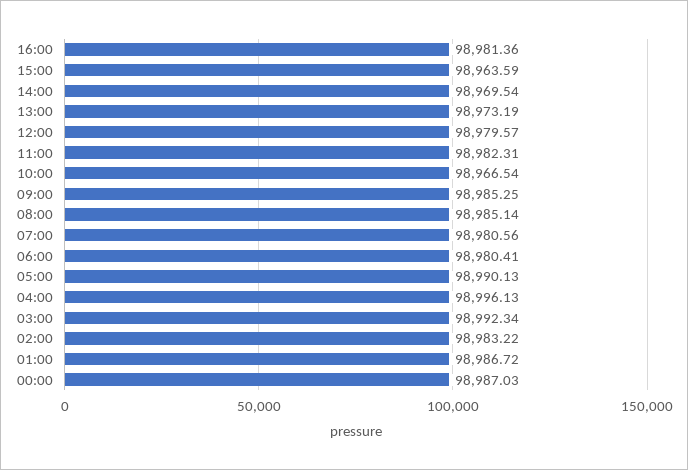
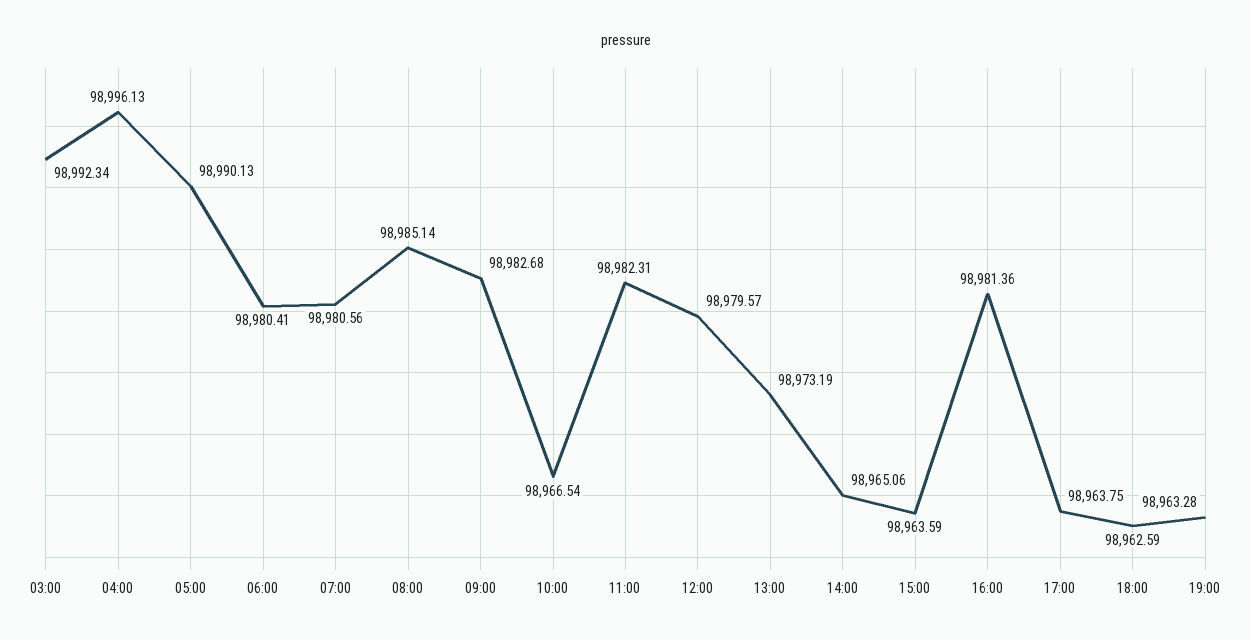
14:00: 98969.54 -> 98965.06
09:00: 98985.25 -> 98982.68
02:00: 98983.22 -> none
01:00: 98986.72 -> none
00:00: 98987.03 -> none
17:00: none -> 98963.75
18:00: none -> 98962.59
19:00: none -> 98963.28

